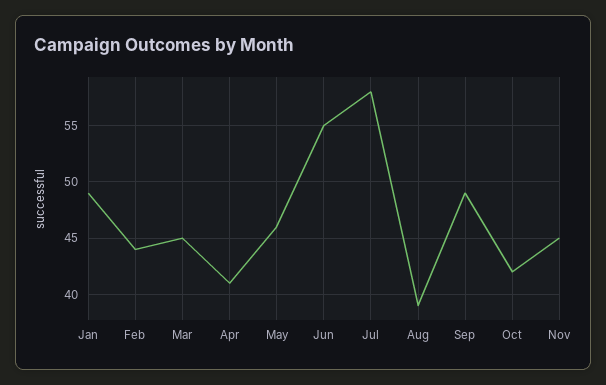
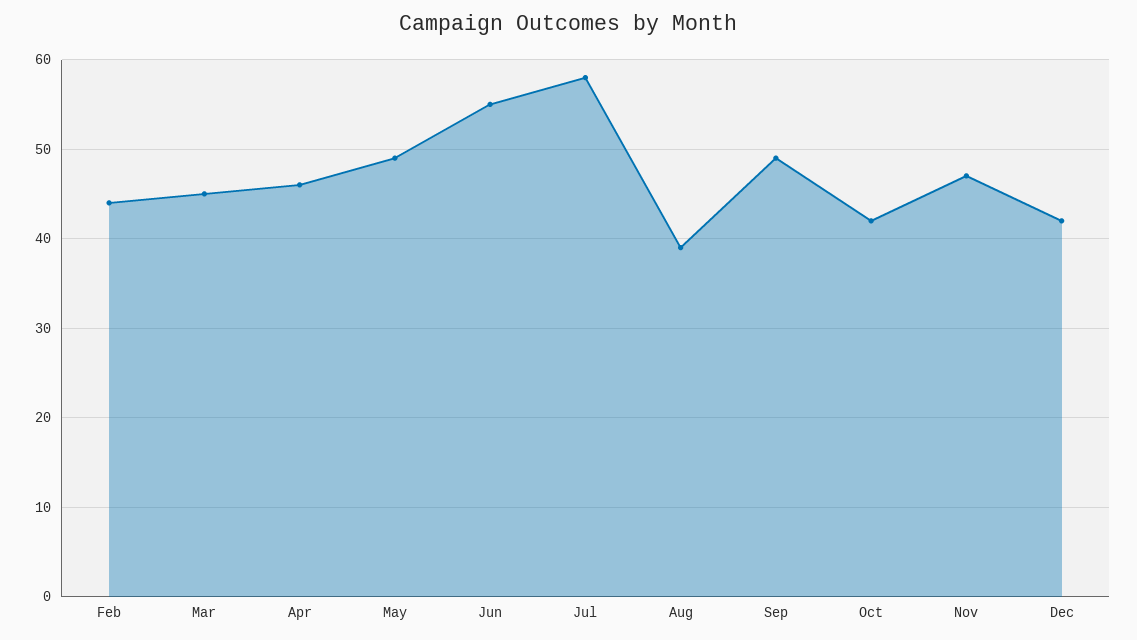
Jan: 49 -> none
Apr: 41 -> 46
May: 46 -> 49
Nov: 45 -> 47
Dec: none -> 42

